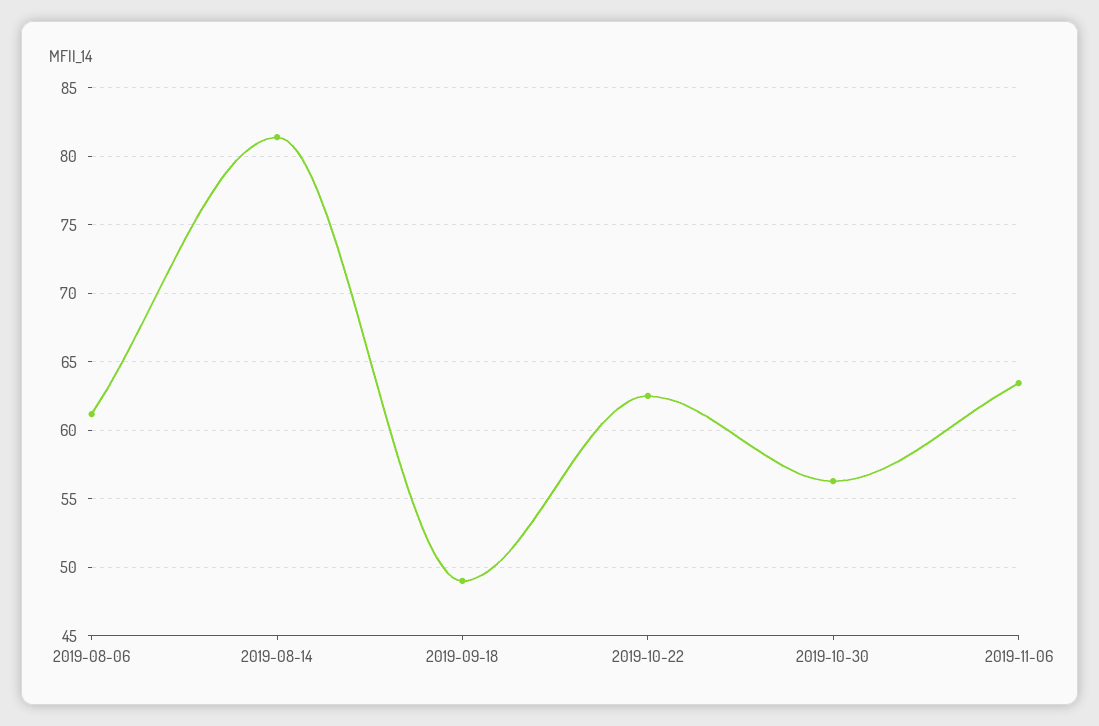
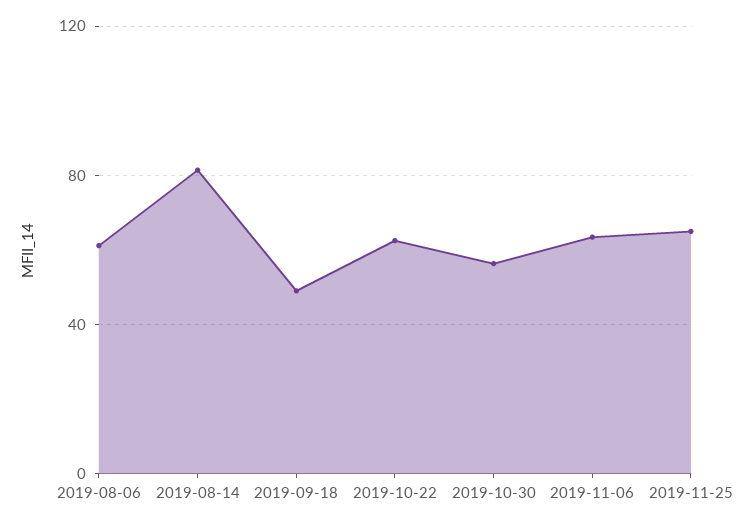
2019-11-25: none -> 65

